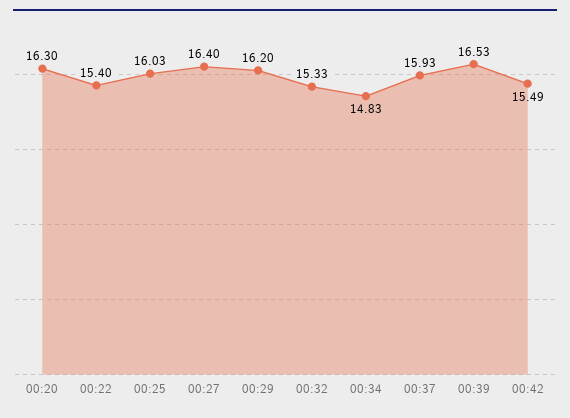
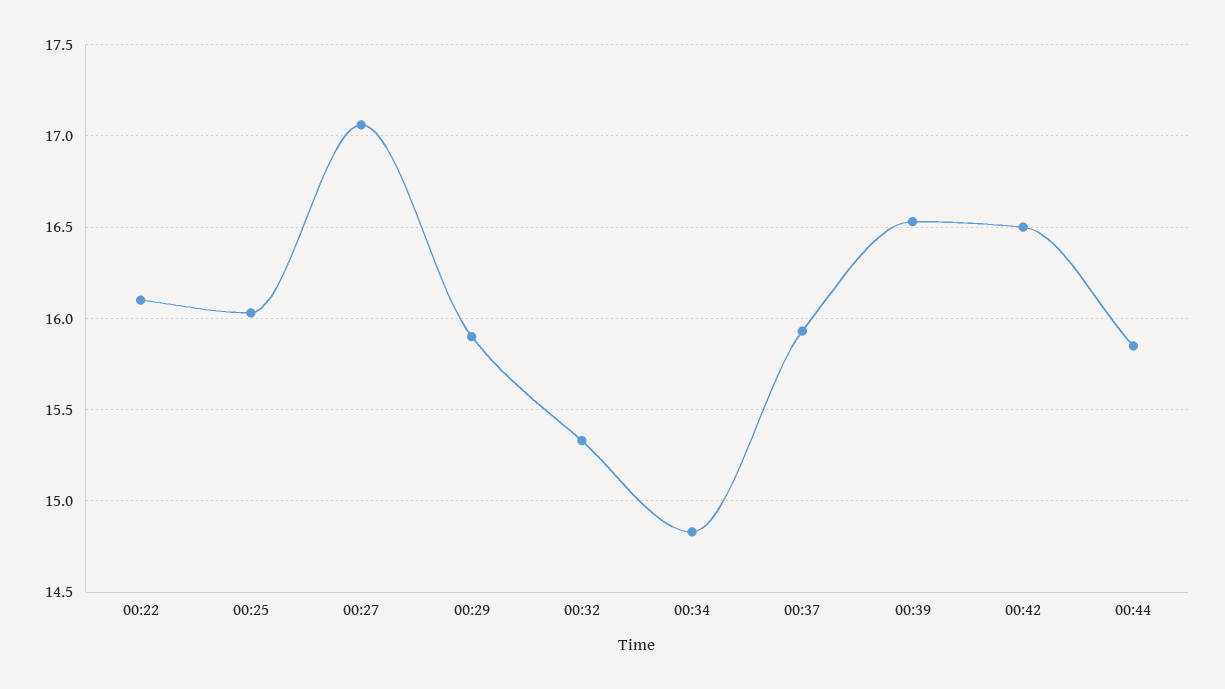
00:20: 16.3 -> none
00:22: 15.4 -> 16.1
00:27: 16.4 -> 17.05
00:29: 16.2 -> 15.9
00:42: 15.49 -> 16.5
00:44: none -> 15.85

